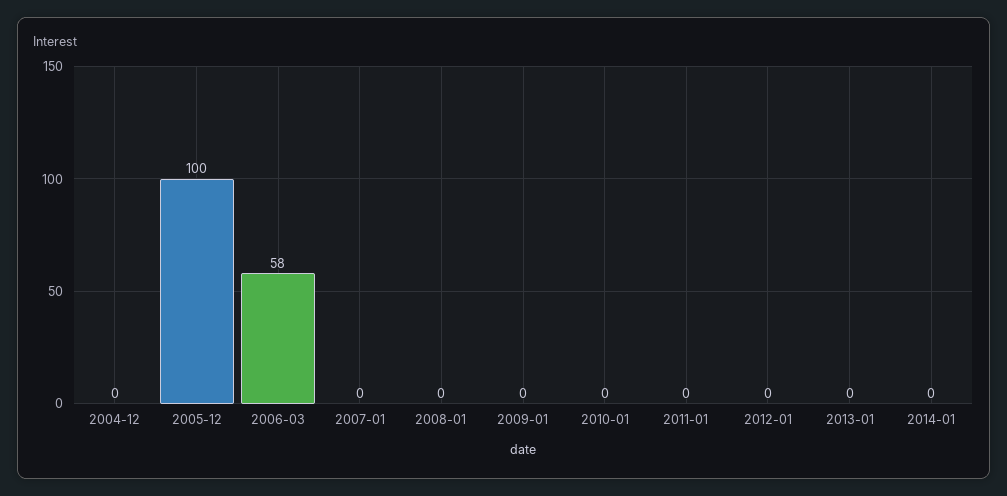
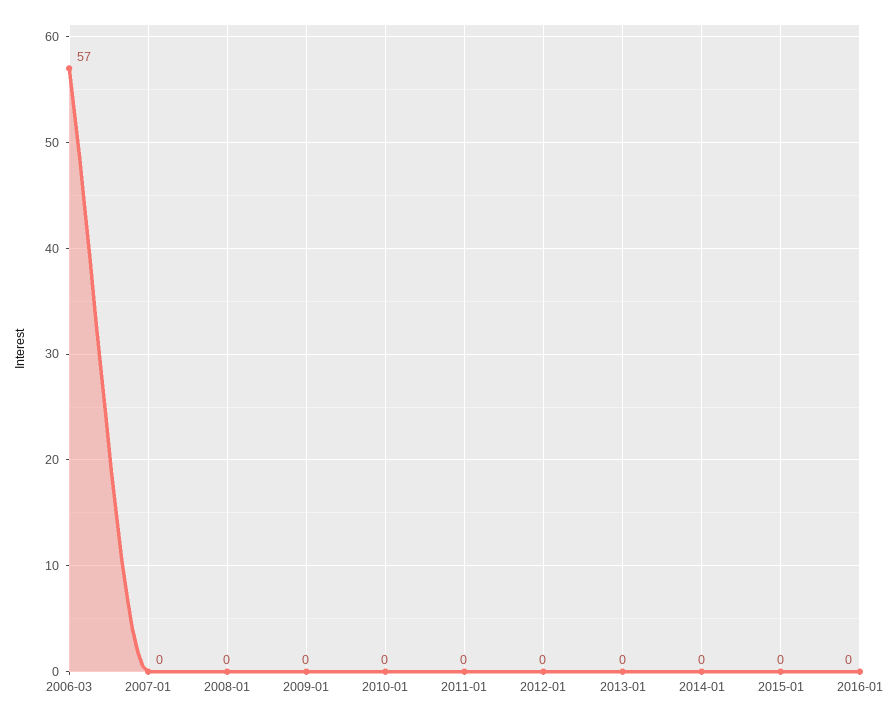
2004-12: 0 -> none
2005-12: 100 -> none
2006-03: 58 -> 57
2015-01: none -> 0
2016-01: none -> 0

